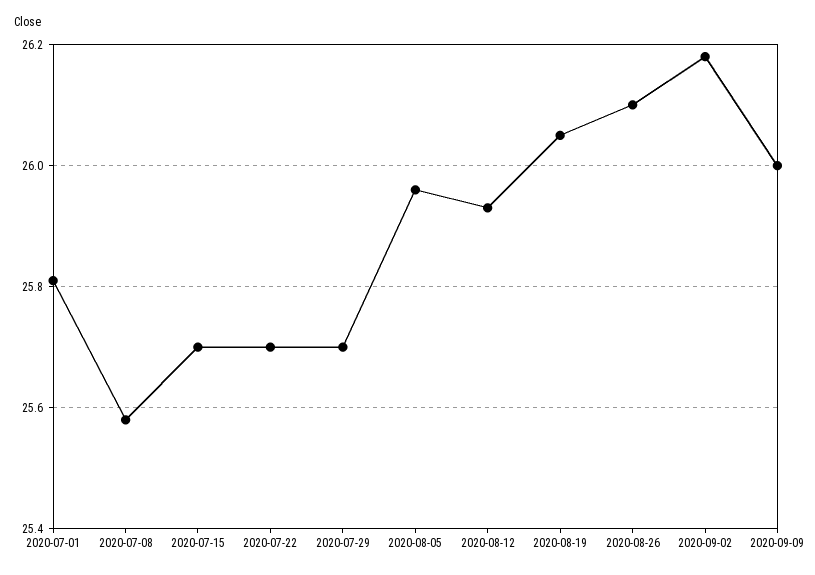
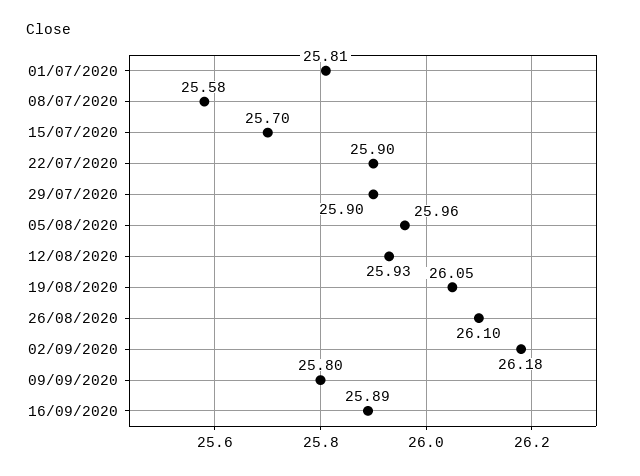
2020-07-22: 25.7 -> 25.9
2020-07-29: 25.7 -> 25.9
2020-09-09: 26 -> 25.8
16/09/2020: none -> 25.89

